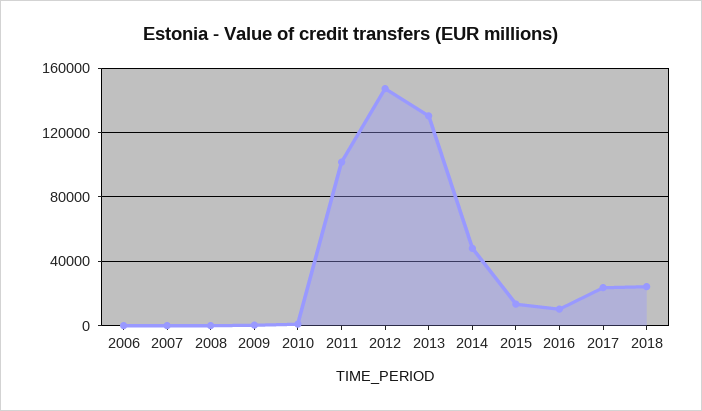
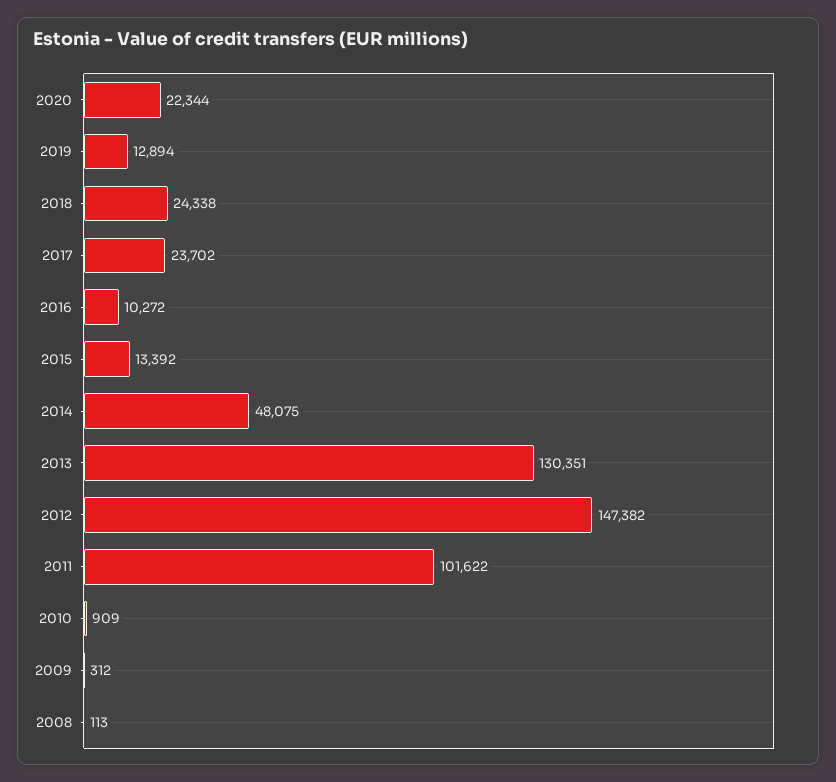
2006: 0 -> none
2007: 0 -> none
2020: none -> 22344
2019: none -> 12894

